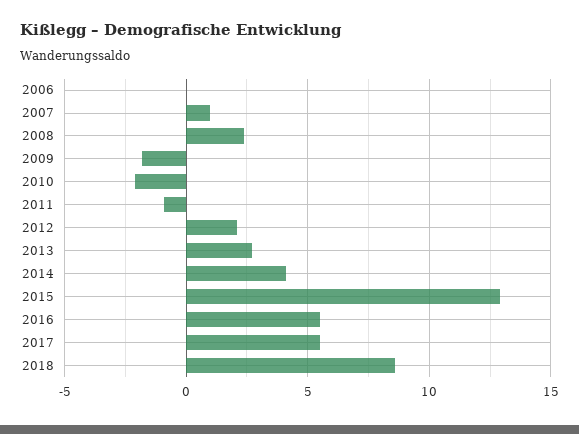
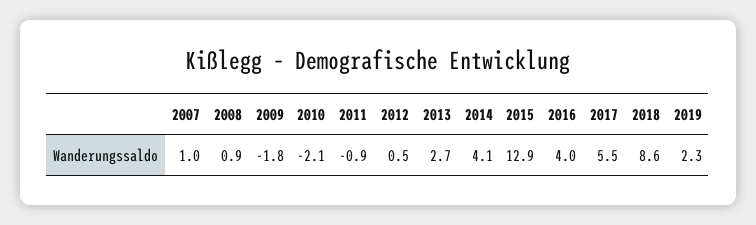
2006: 0 -> none
2008: 2.5 -> 0.9
2012: 2 -> 0.5
2016: 5.5 -> 4
2019: none -> 2.3

